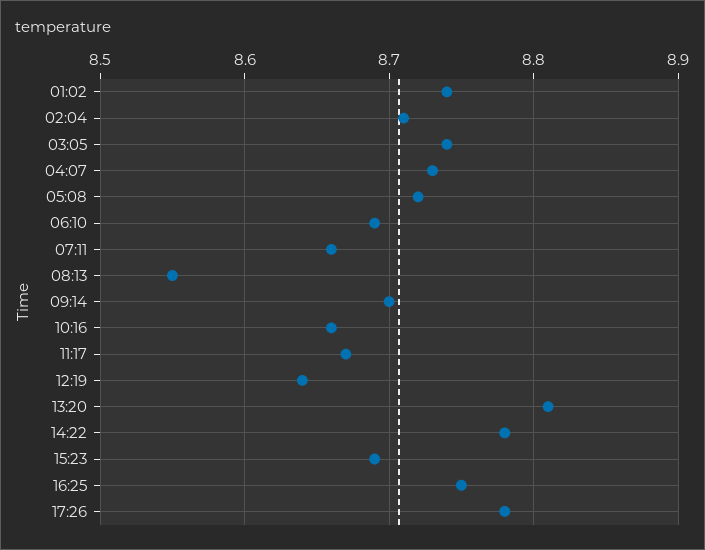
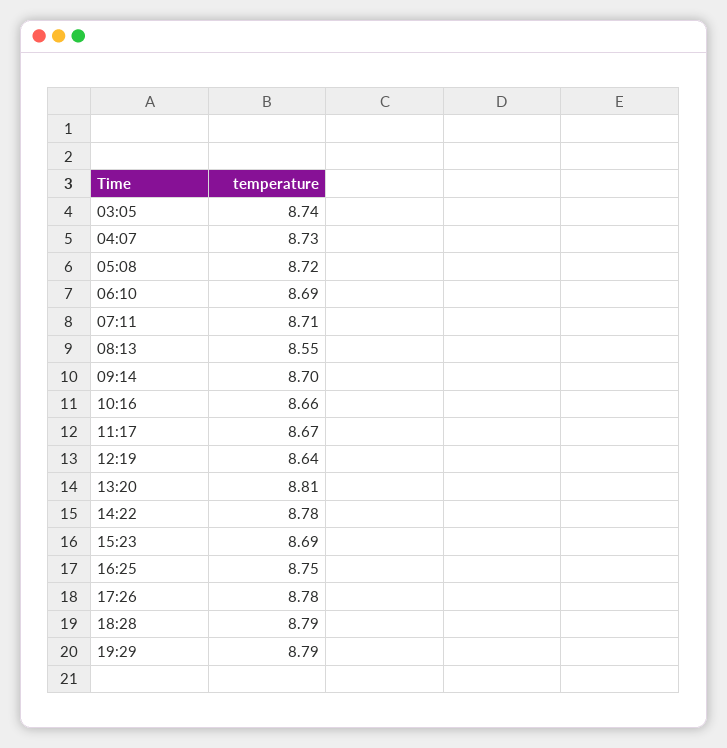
01:02: 8.74 -> none
02:04: 8.71 -> none
07:11: 8.66 -> 8.71
18:28: none -> 8.79
19:29: none -> 8.79

